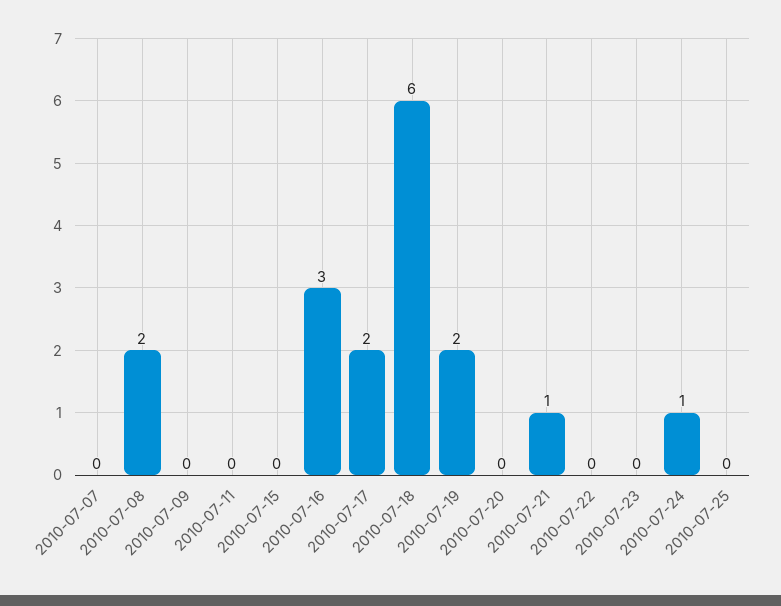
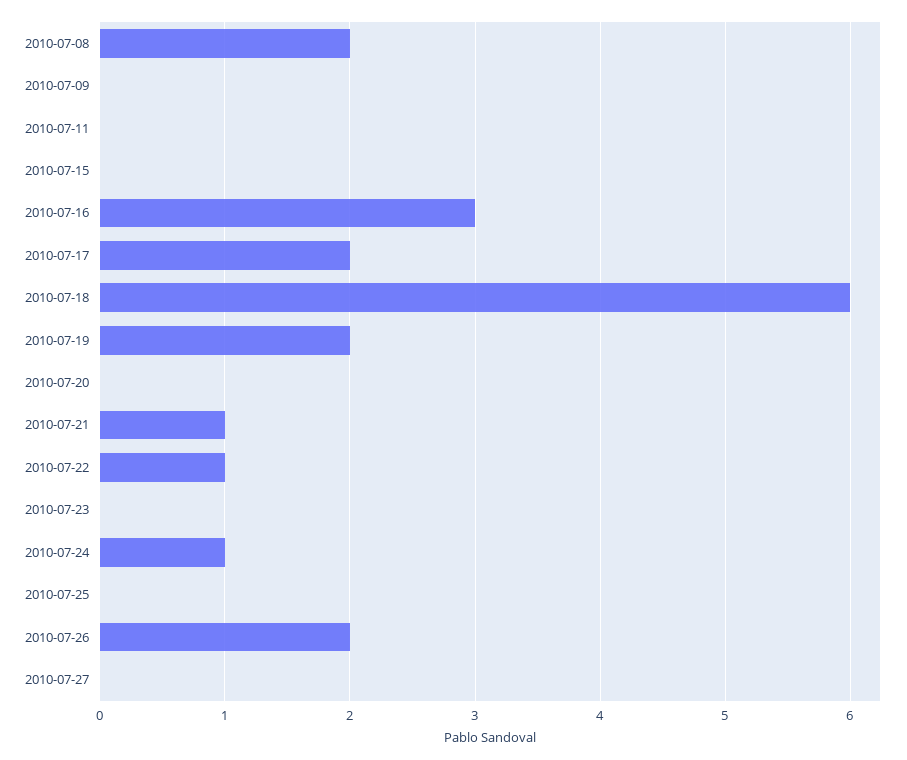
2010-07-07: 0 -> none
2010-07-22: 0 -> 1
2010-07-26: none -> 2
2010-07-27: none -> 0

